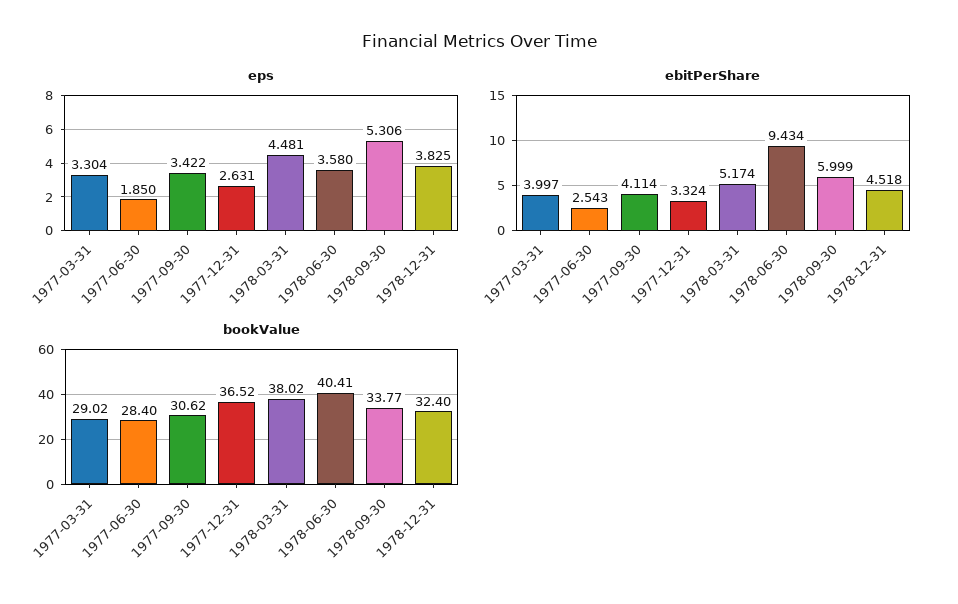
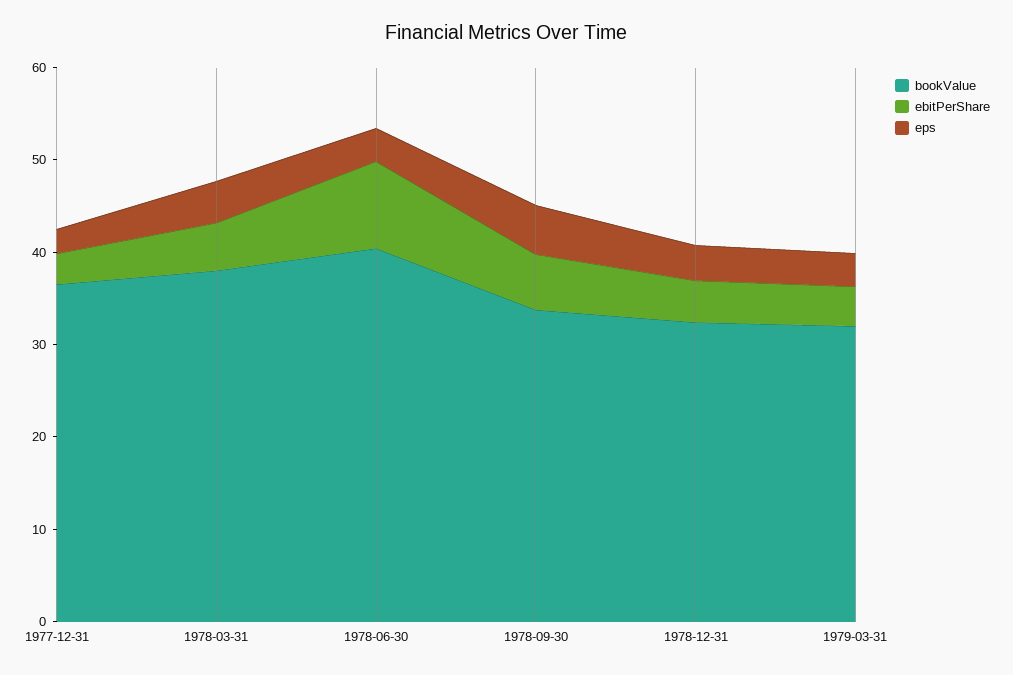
eps, 1977-03-31: 3.304 -> none
eps, 1977-06-30: 1.85 -> none
eps, 1977-09-30: 3.422 -> none
ebitPerShare, 1977-03-31: 3.997 -> none
ebitPerShare, 1977-06-30: 2.543 -> none
ebitPerShare, 1977-09-30: 4.114 -> none
bookValue, 1977-03-31: 29.02 -> none
bookValue, 1977-06-30: 28.4 -> none
bookValue, 1977-09-30: 30.62 -> none
bookValue, 1979-03-31: none -> 32
ebitPerShare, 1979-03-31: none -> 4
eps, 1979-03-31: none -> 4

